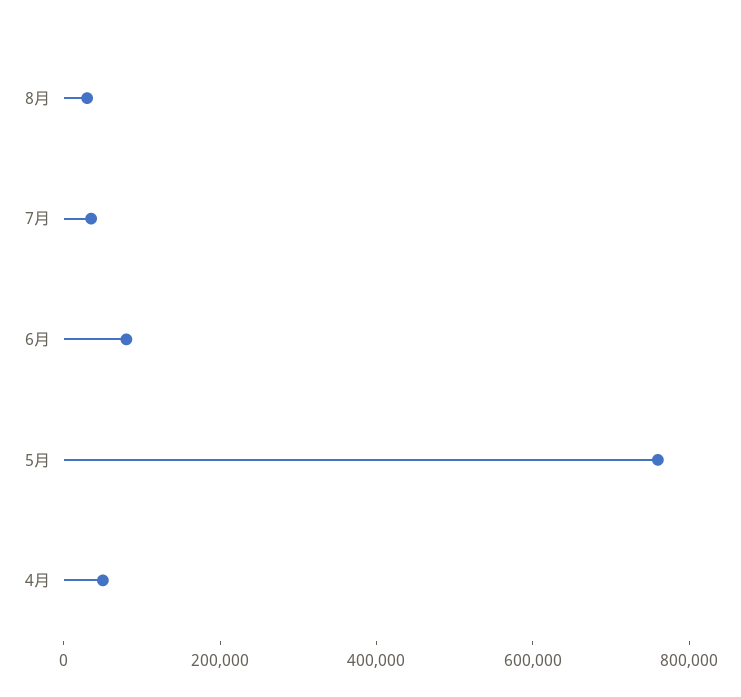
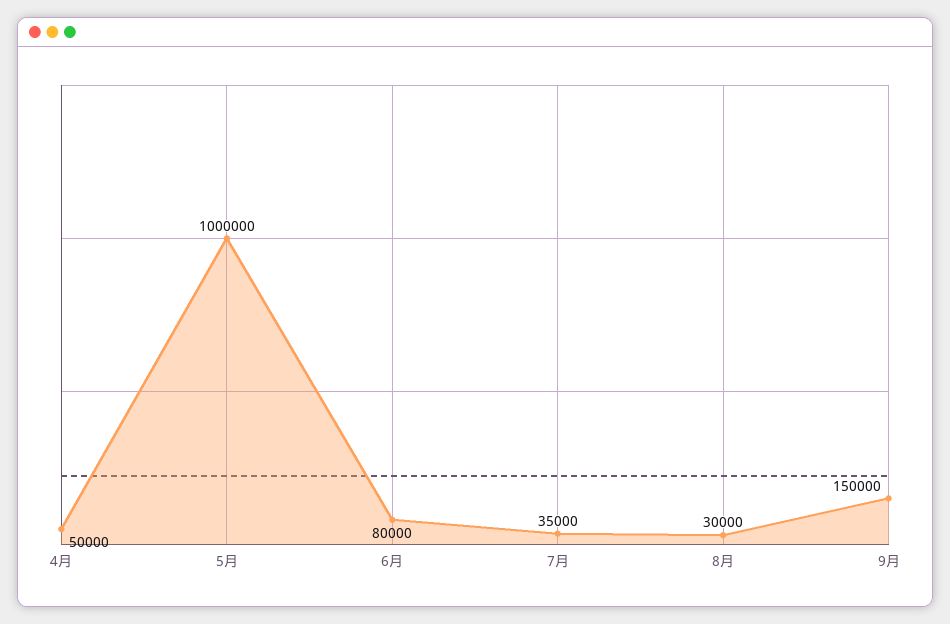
5月: 750000 -> 1000000
9月: none -> 150000

